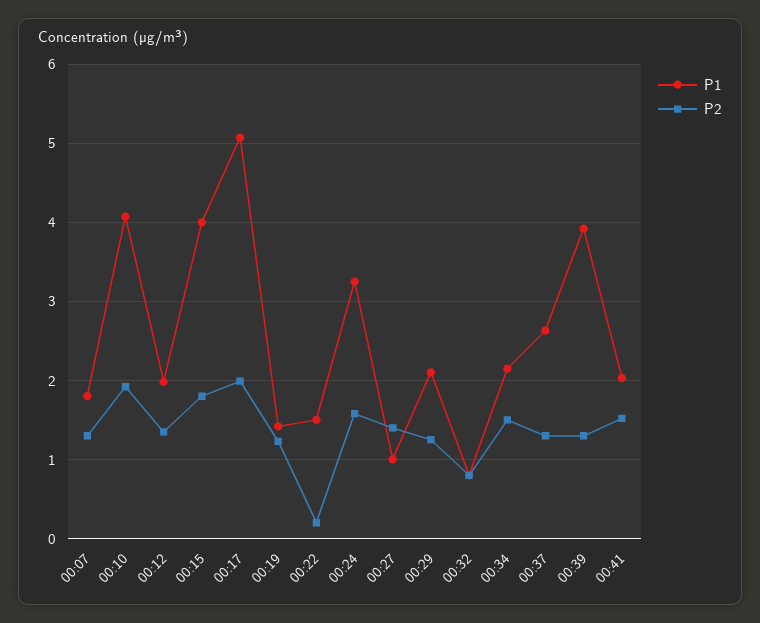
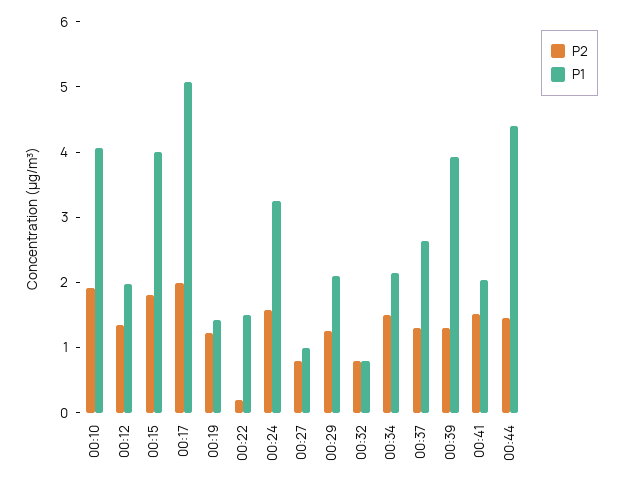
P1, 00:07: 1.8 -> none
P2, 00:07: 1.3 -> none
P2, 00:27: 1.4 -> 0.8
P2, 00:44: none -> 1.4
P1, 00:44: none -> 4.4

